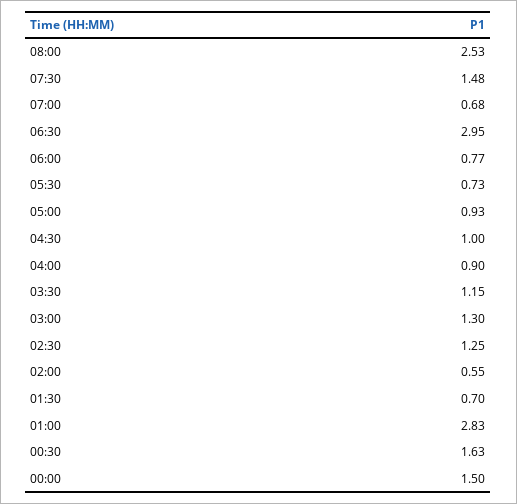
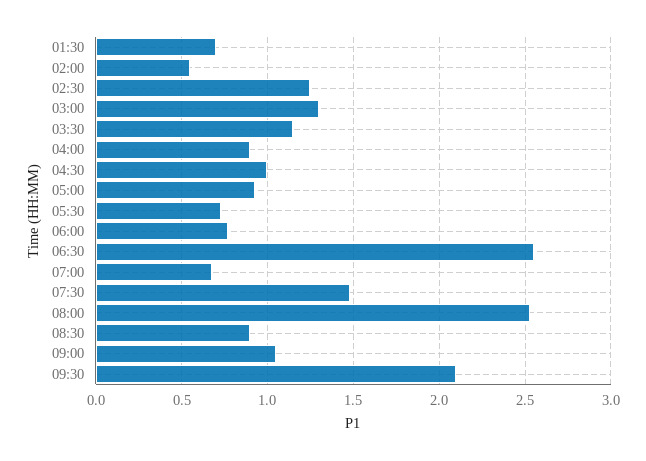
06:30: 2.95 -> 2.55
01:00: 2.83 -> none
00:30: 1.63 -> none
00:00: 1.5 -> none
08:30: none -> 0.9
09:00: none -> 1.05
09:30: none -> 2.1

